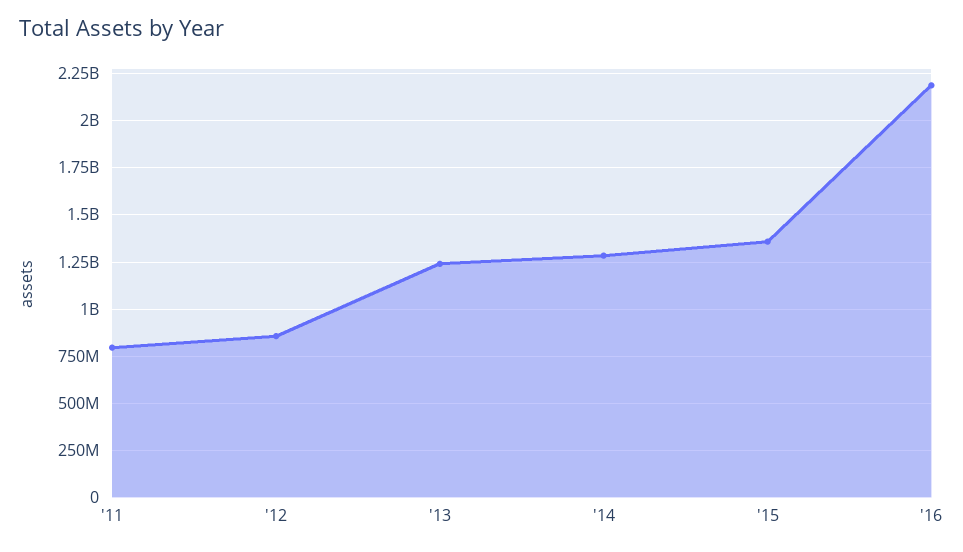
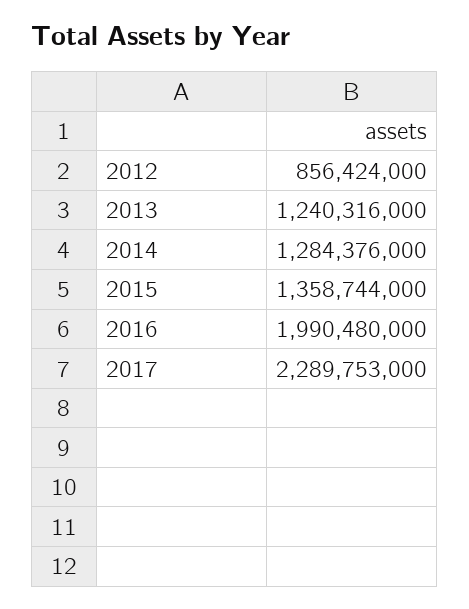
'11: 800000000 -> none
'16: 2200000000 -> 1990480000
2017: none -> 2289753000

